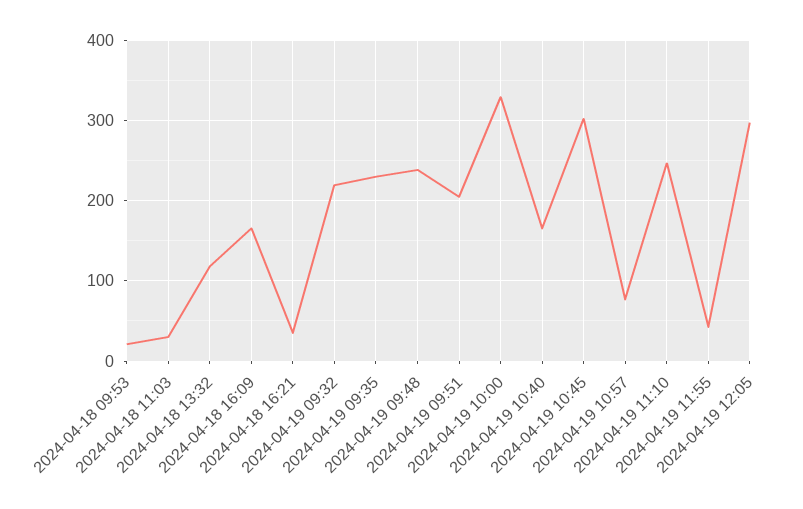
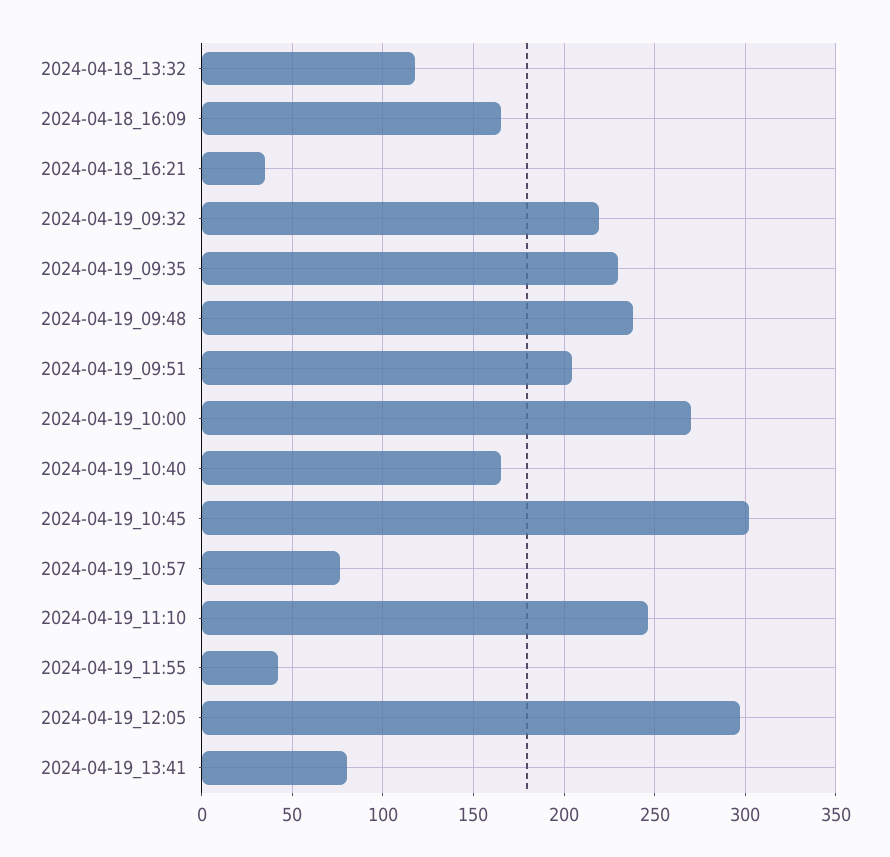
2024-04-18 09:53: 20 -> none
2024-04-18 11:03: 30 -> none
2024-04-19 10:00: 330 -> 270
2024-04-19_13:41: none -> 80

